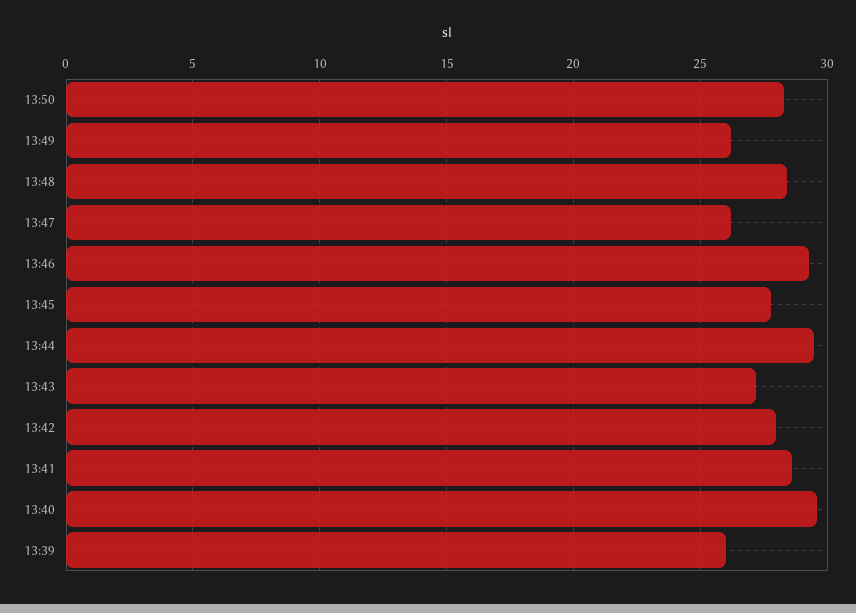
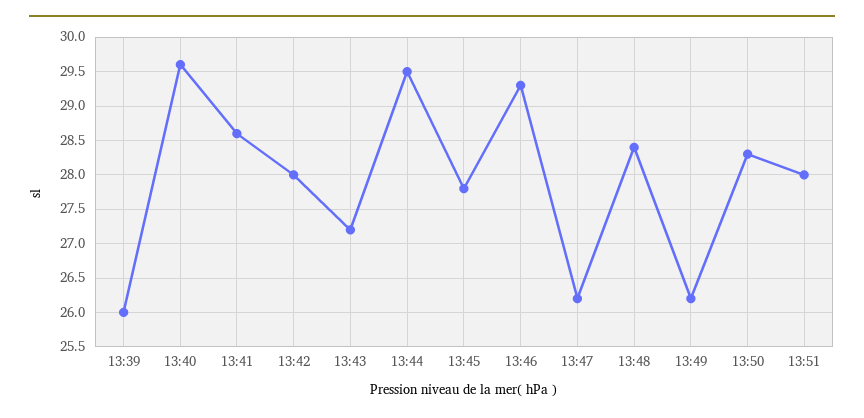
13:51: none -> 28

